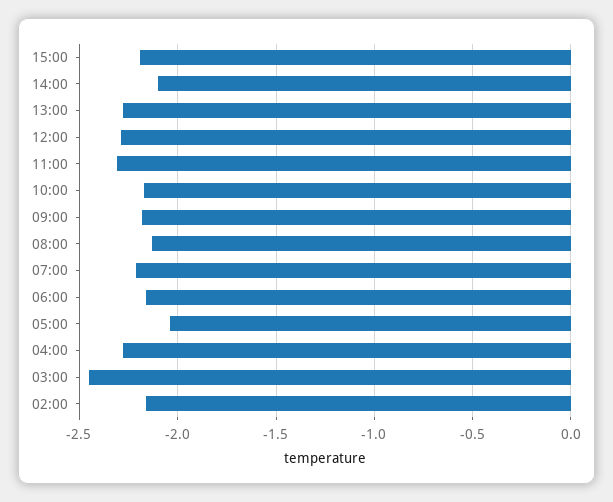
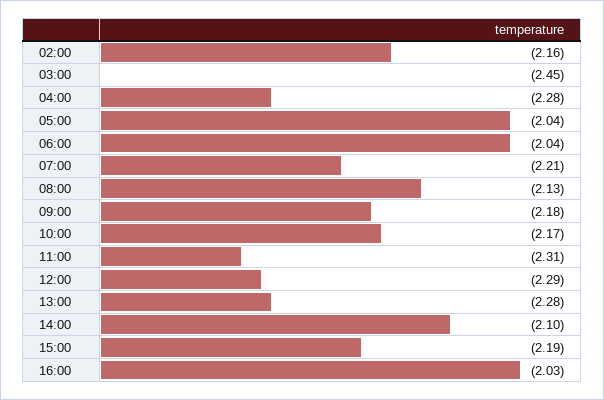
06:00: -2.15 -> -2.04
16:00: none -> -2.03

